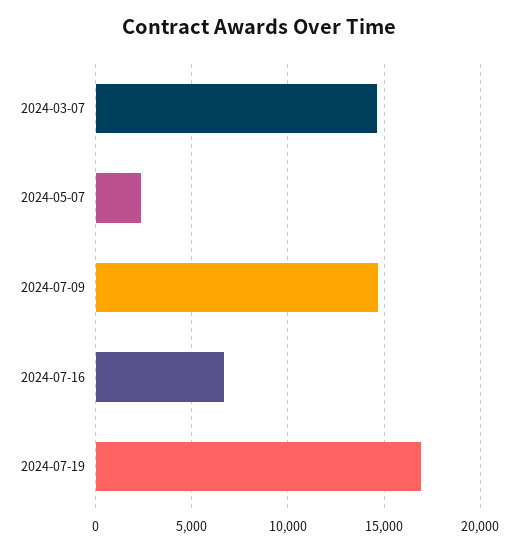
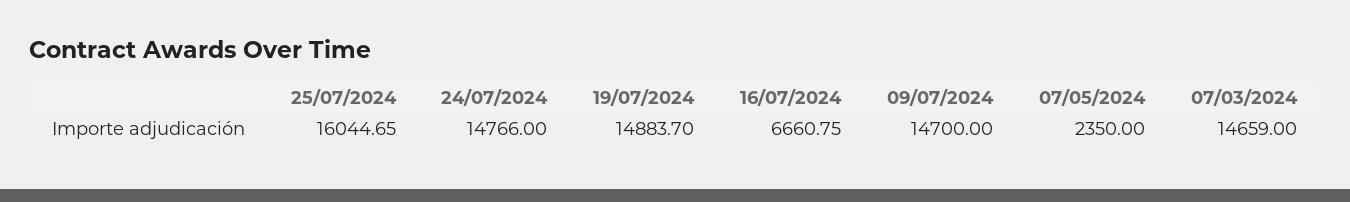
2024-07-19: 17000 -> 14883.7
25/07/2024: none -> 16044.65
24/07/2024: none -> 14766

